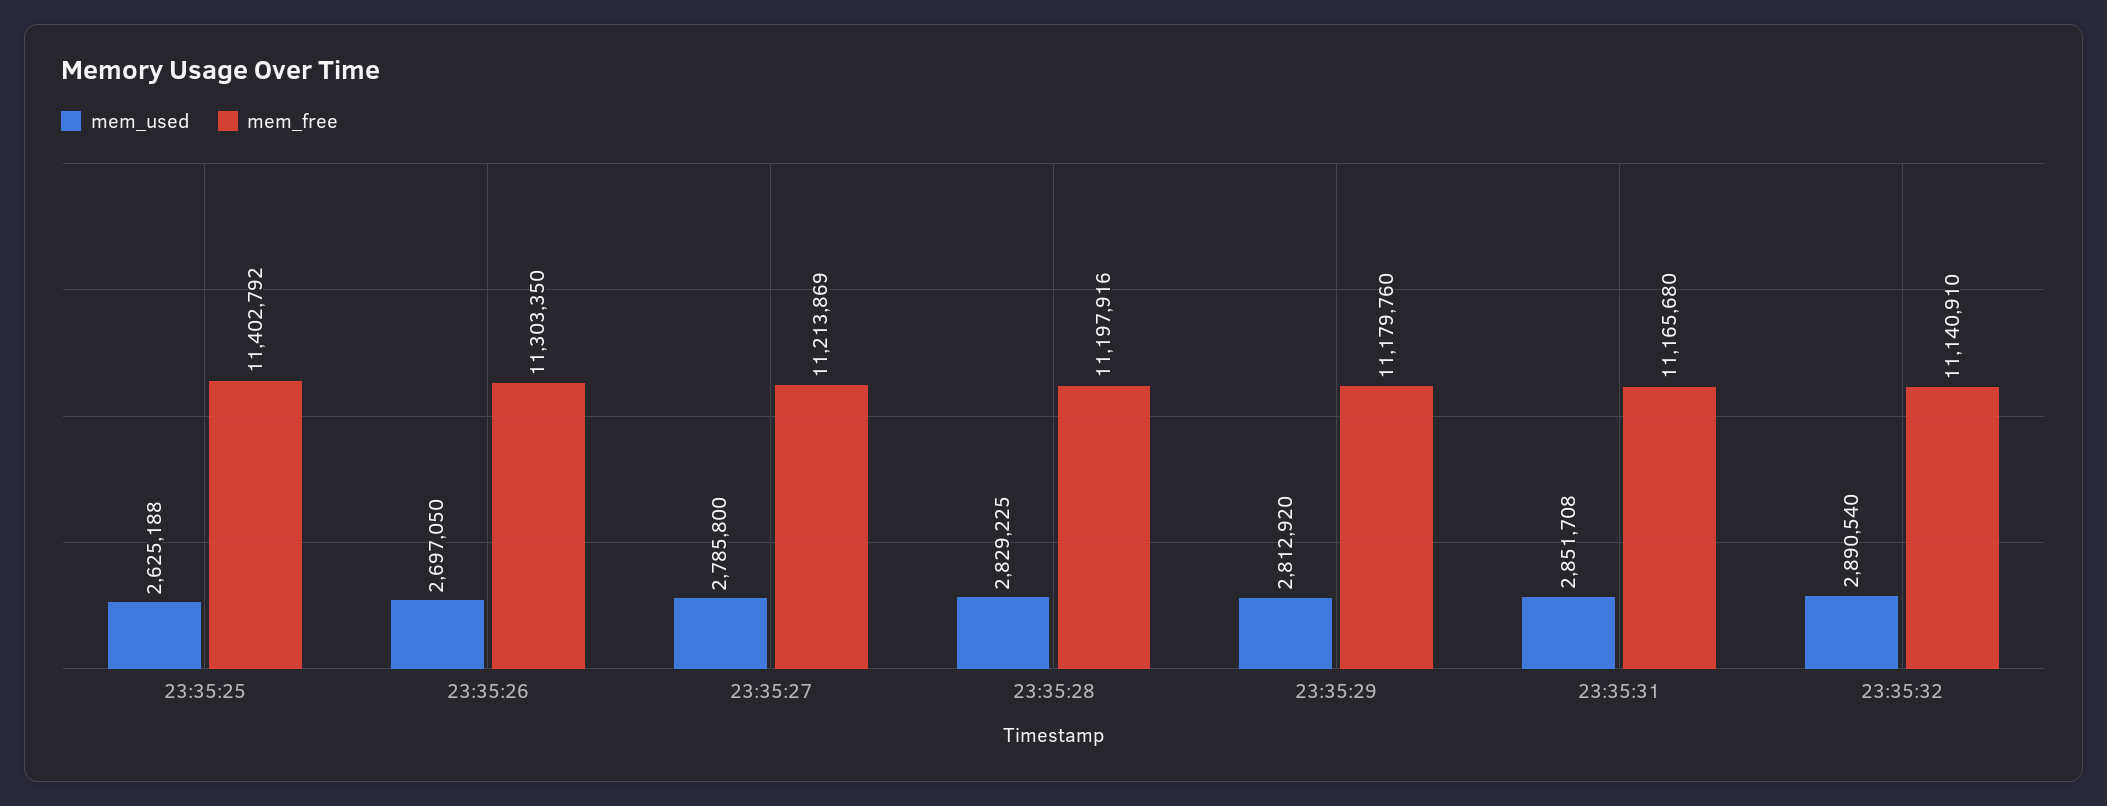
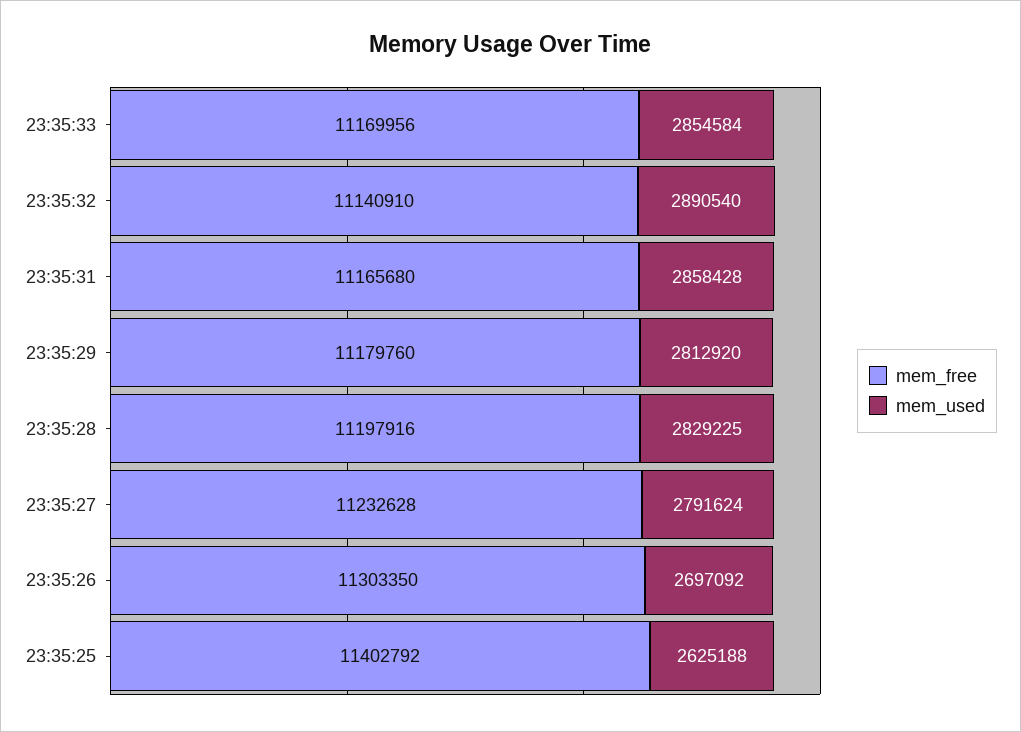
mem_used, 23:35:26: 2697050 -> 2697092
mem_used, 23:35:27: 2785800 -> 2791624
mem_free, 23:35:27: 11213869 -> 11232628
mem_used, 23:35:31: 2851708 -> 2858428
mem_free, 23:35:33: none -> 11169956
mem_used, 23:35:33: none -> 2854584

